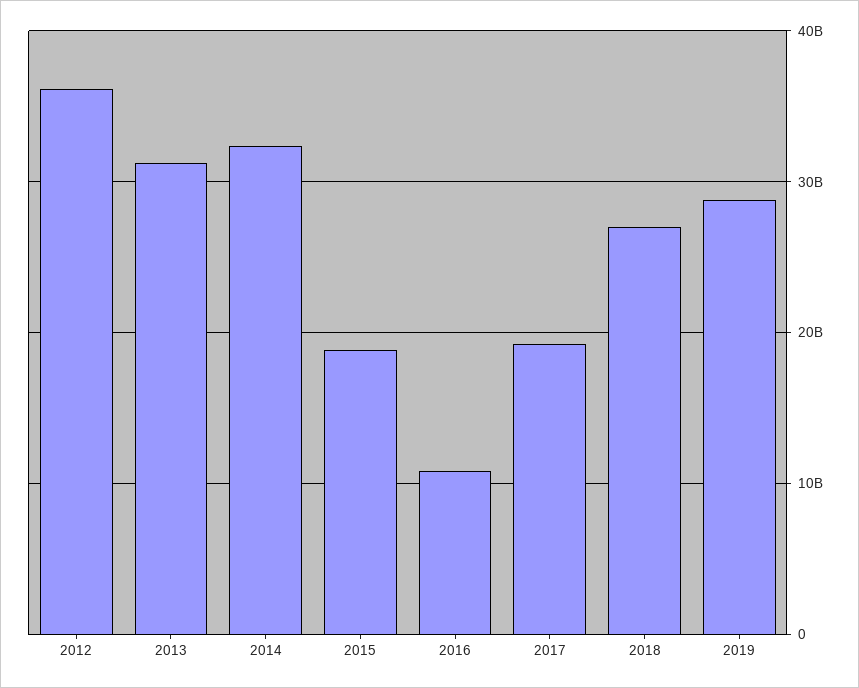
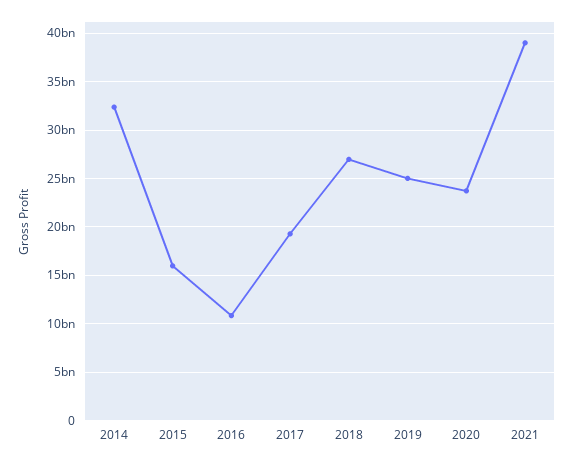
2012: 36000000000 -> none
2013: 31000000000 -> none
2015: 19000000000 -> 16000000000
2019: 29000000000 -> 25000000000
2020: none -> 24000000000
2021: none -> 39000000000

